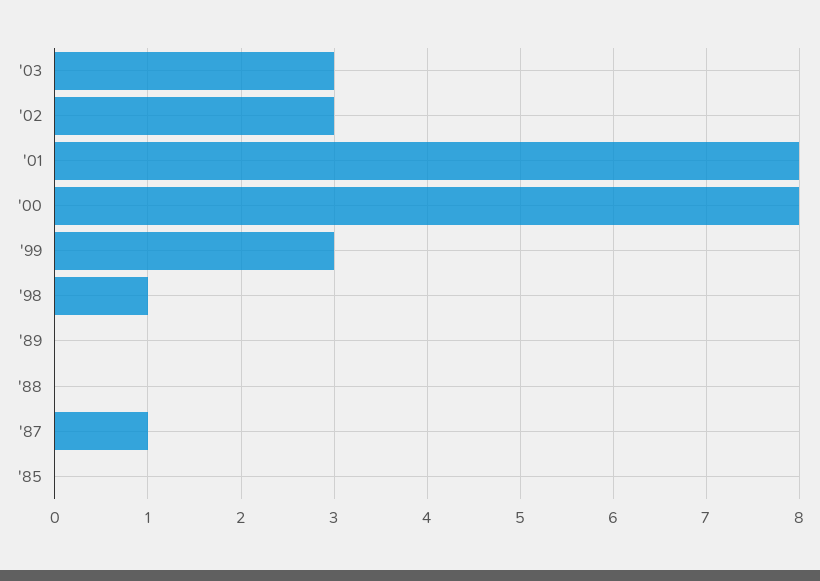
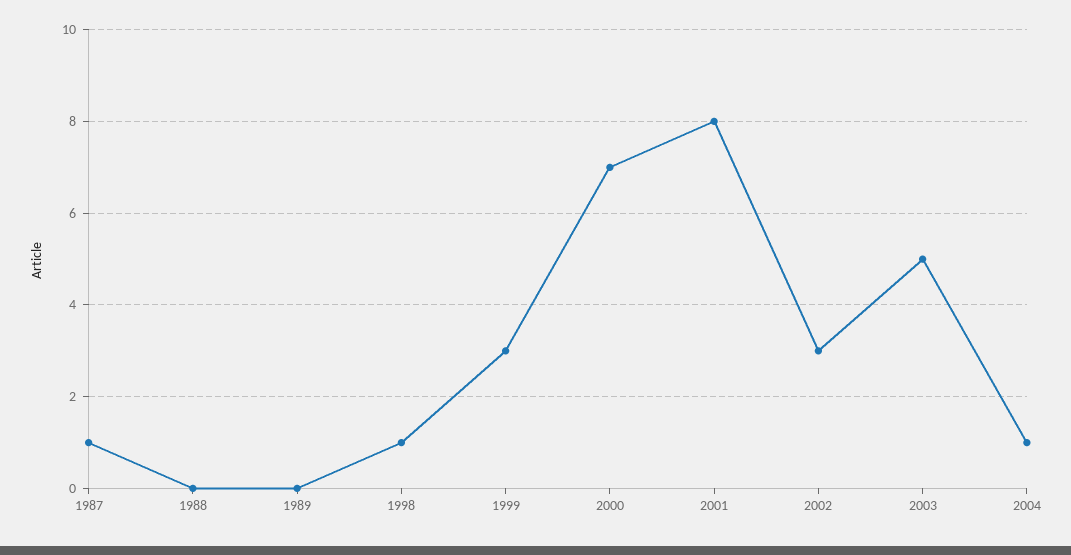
'03: 3 -> 5
'00: 8 -> 7
'85: 0 -> none
2004: none -> 1

